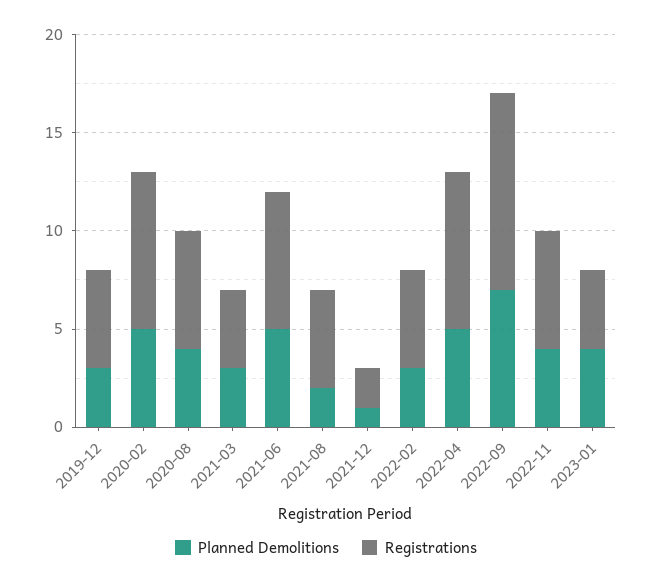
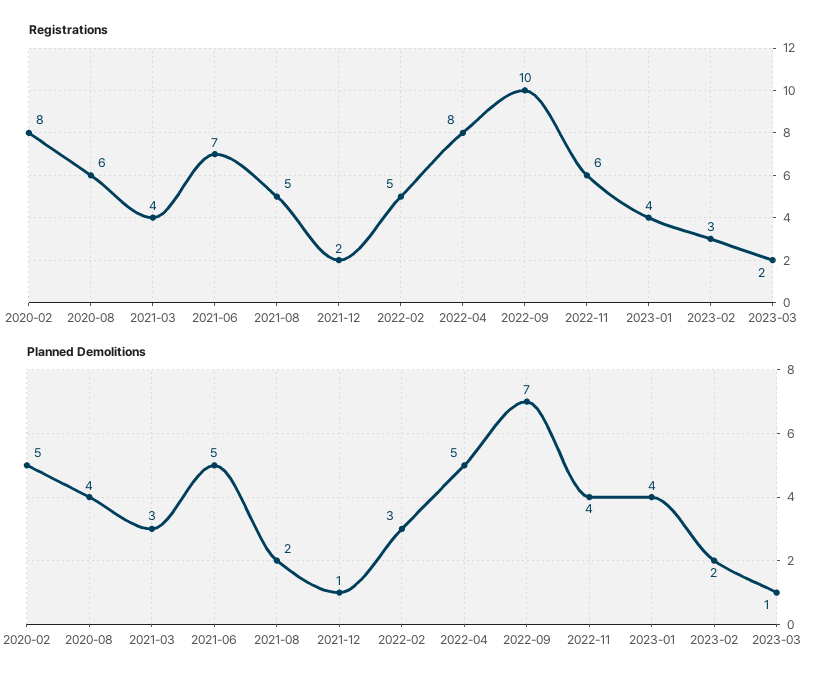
Planned Demolitions, 2019-12: 3 -> none
Registrations, 2019-12: 5 -> none
Registrations, 2023-02: none -> 3
Registrations, 2023-03: none -> 2
Planned Demolitions, 2023-02: none -> 2
Planned Demolitions, 2023-03: none -> 1

